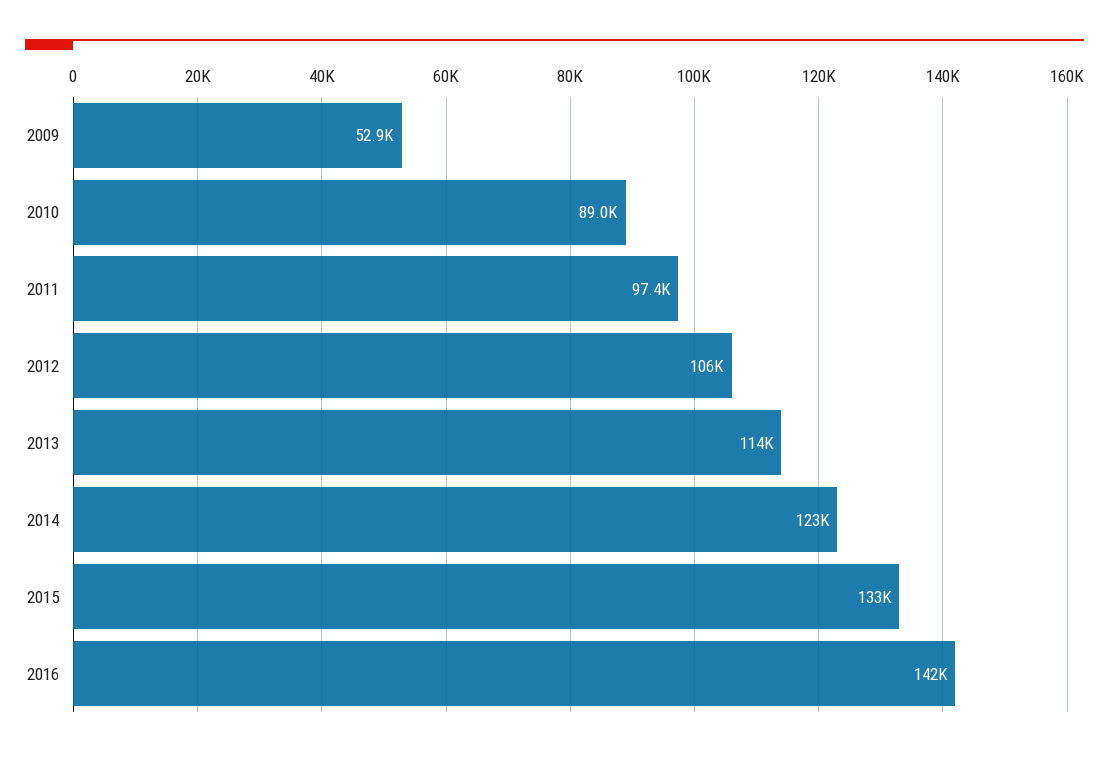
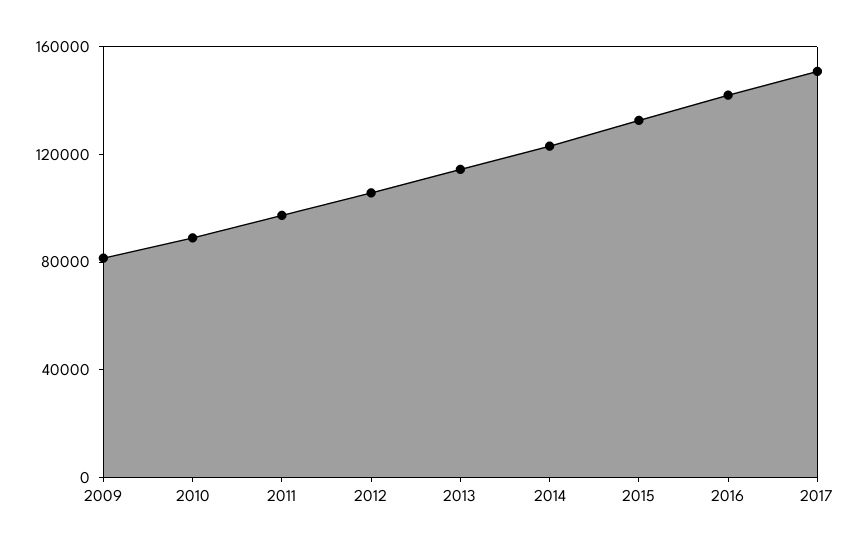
2009: 52900 -> 80000
2017: none -> 150000

